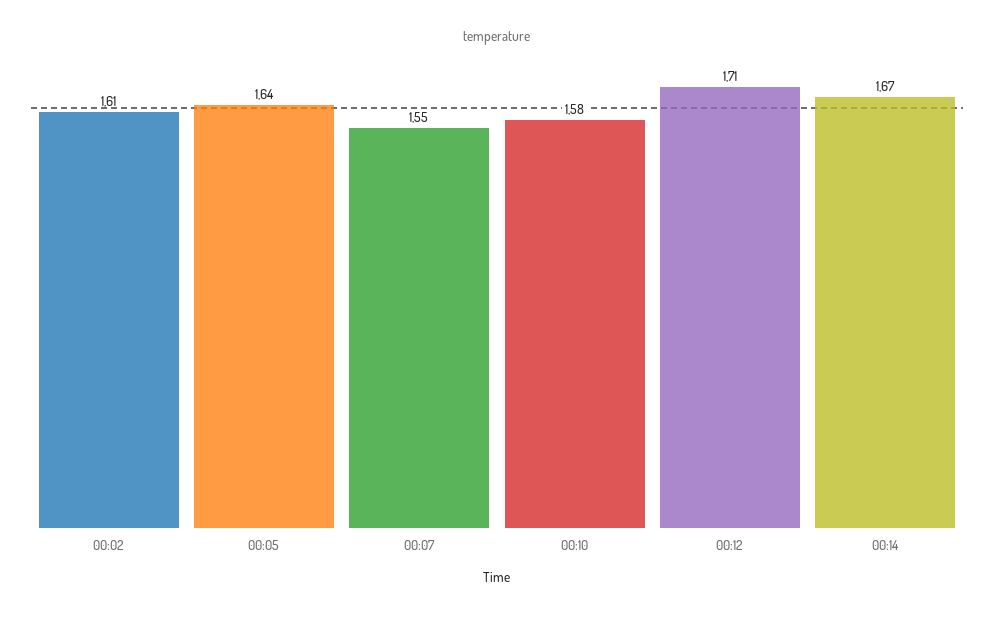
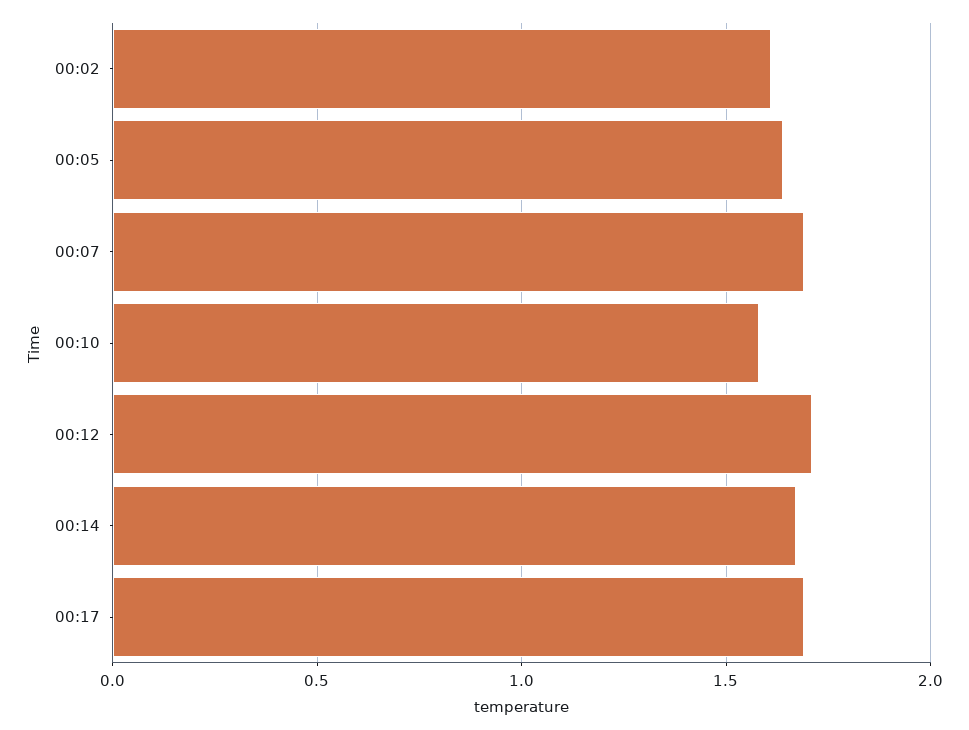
00:07: 1.55 -> 1.7
00:17: none -> 1.7

